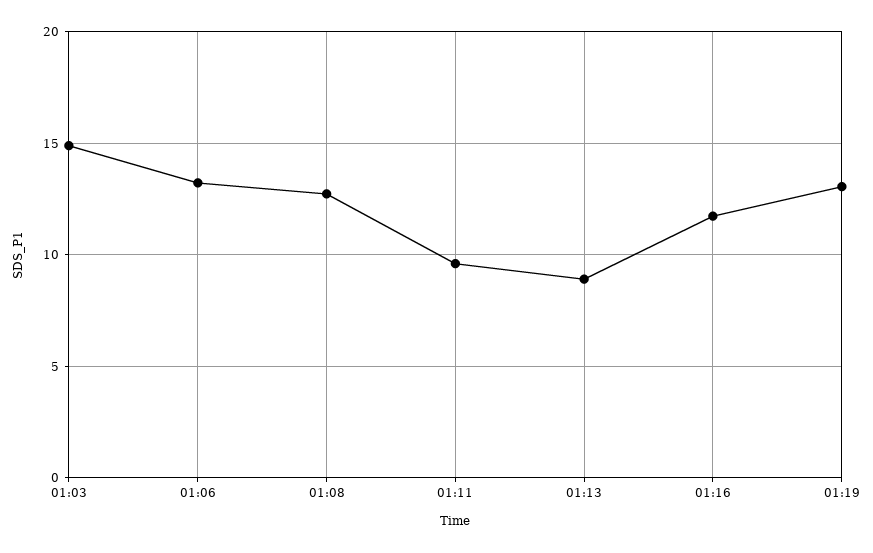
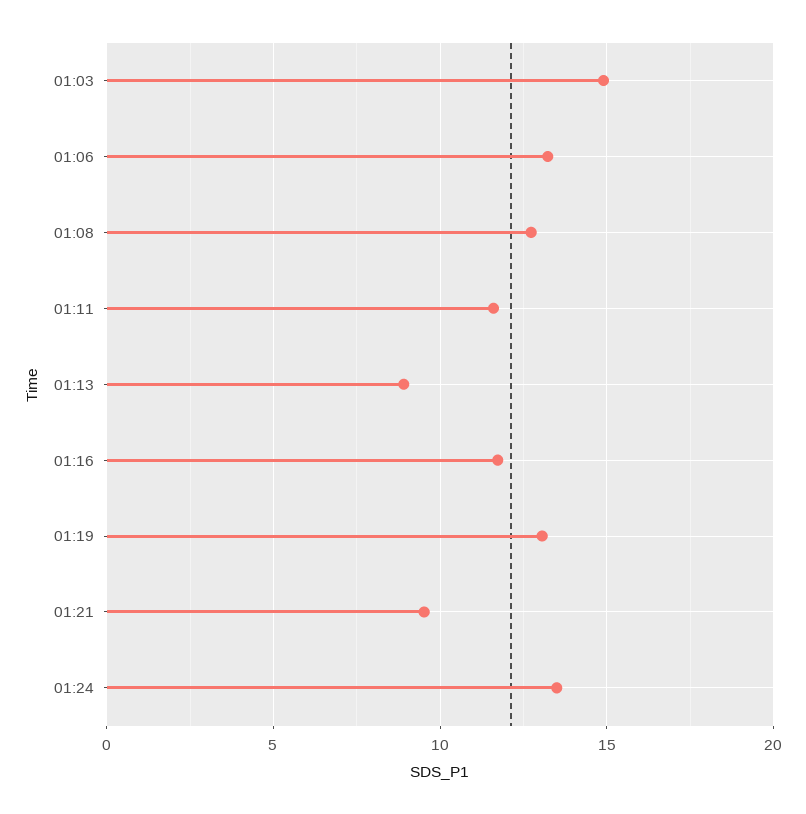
01:11: 9.5 -> 11.5
01:21: none -> 9.5
01:24: none -> 13.5

